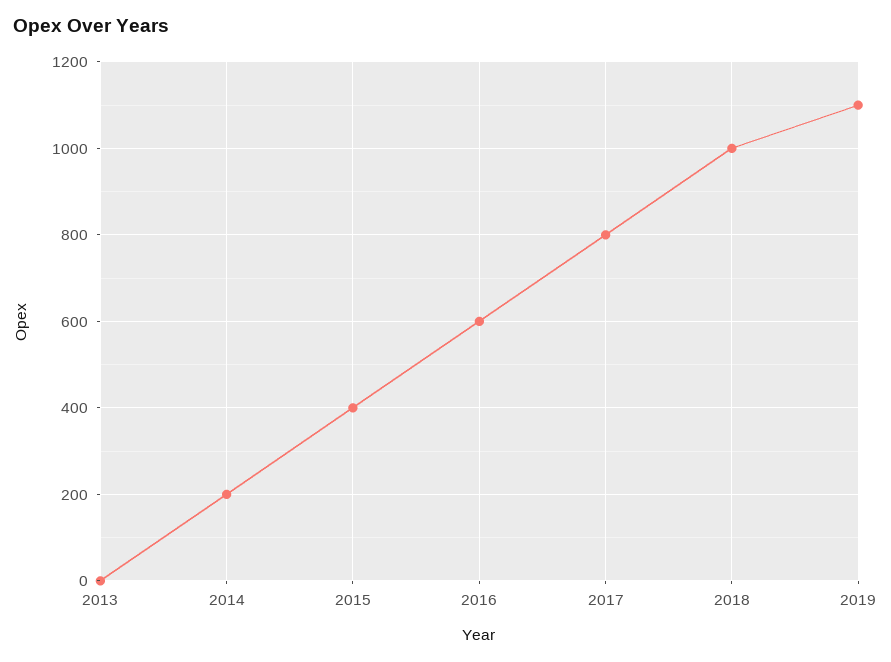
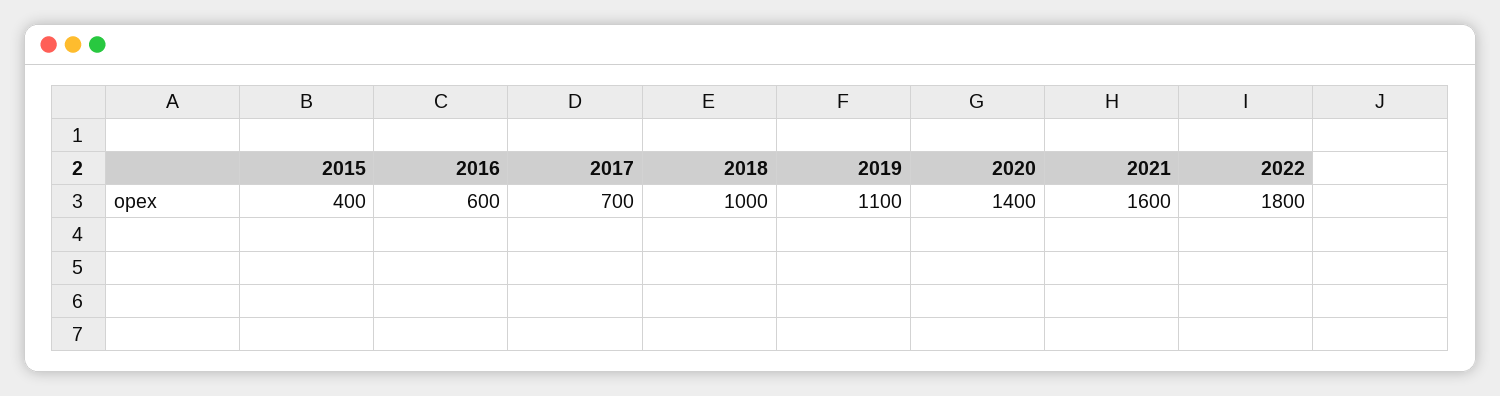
2013: 0 -> none
2014: 200 -> none
2017: 800 -> 700
2020: none -> 1400
2021: none -> 1600
2022: none -> 1800

